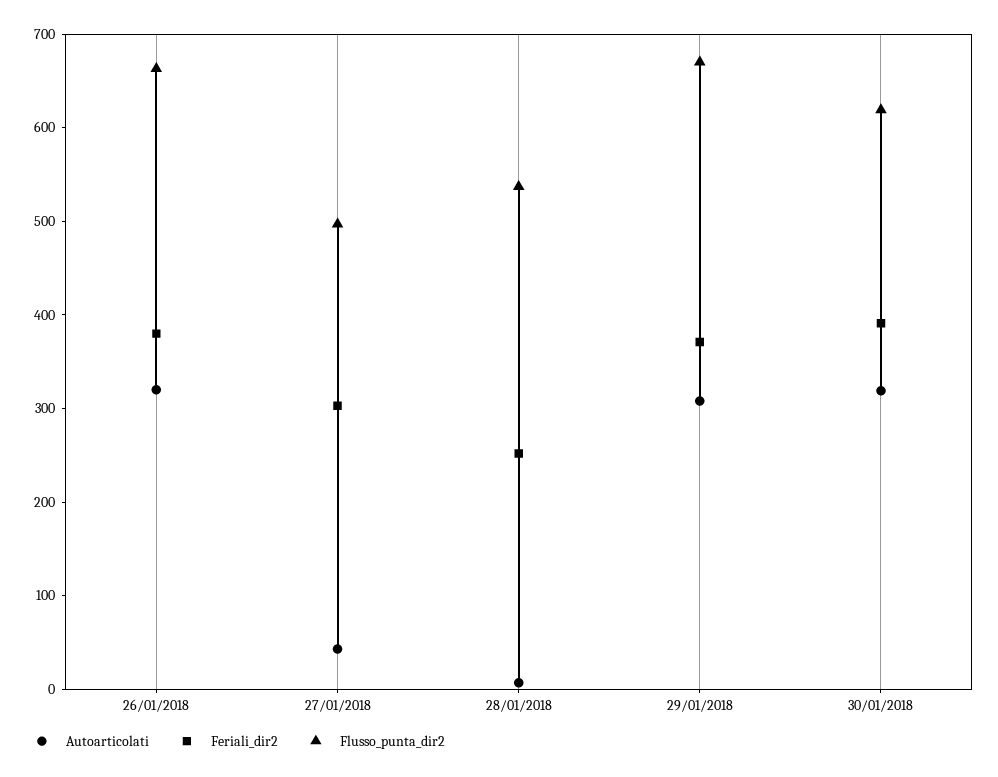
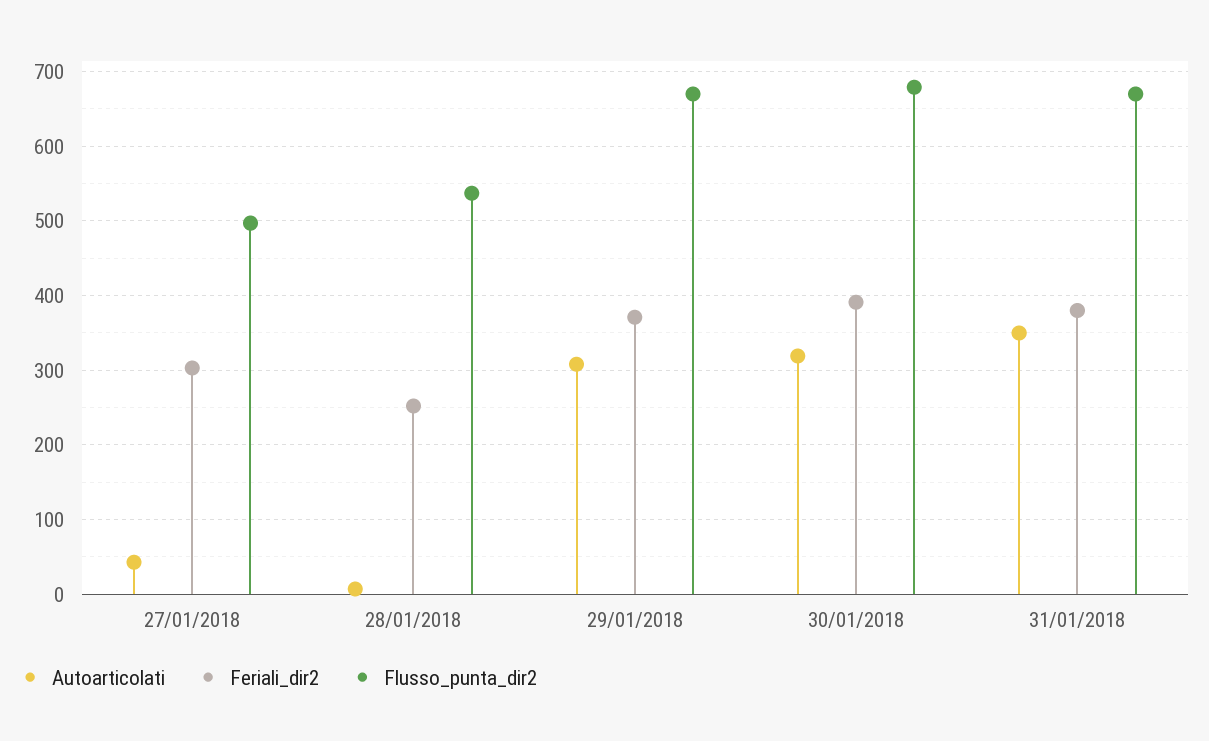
Autoarticolati, 26/01/2018: 320 -> none
Feriali_dir2, 26/01/2018: 380 -> none
Flusso_punta_dir2, 26/01/2018: 660 -> none
Flusso_punta_dir2, 30/01/2018: 620 -> 680
Autoarticolati, 31/01/2018: none -> 350
Feriali_dir2, 31/01/2018: none -> 380
Flusso_punta_dir2, 31/01/2018: none -> 670

